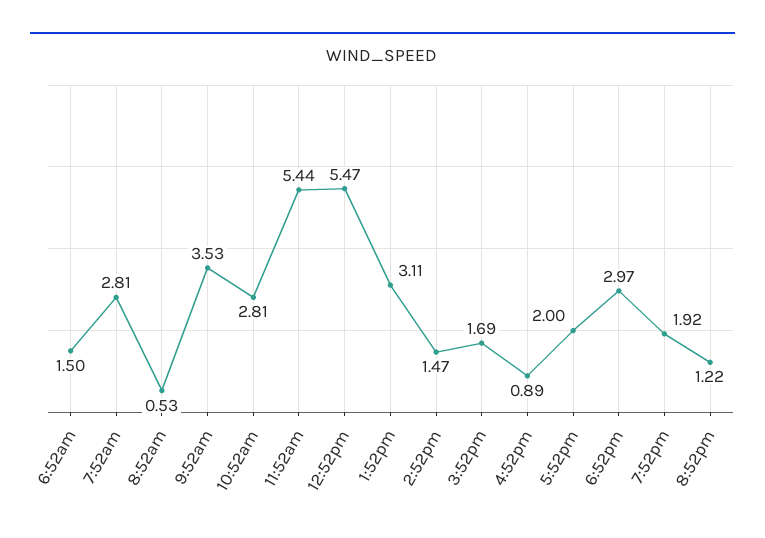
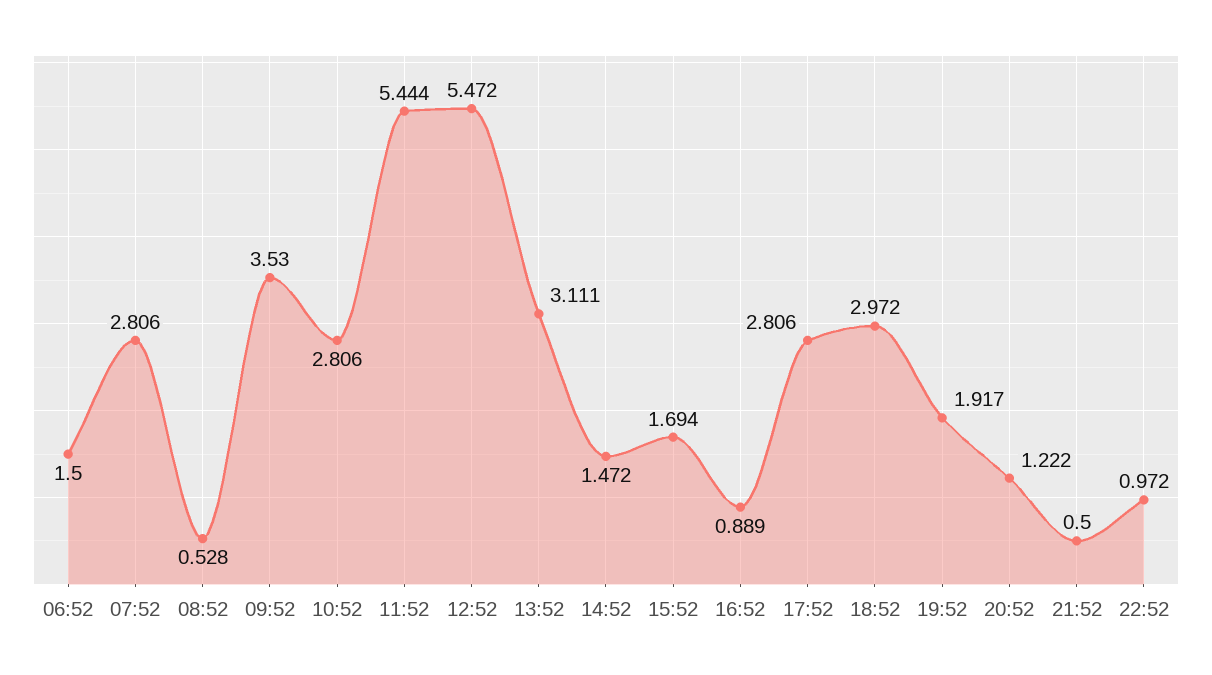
5:52pm: 2 -> 2.806
21:52: none -> 0.5
22:52: none -> 0.972

